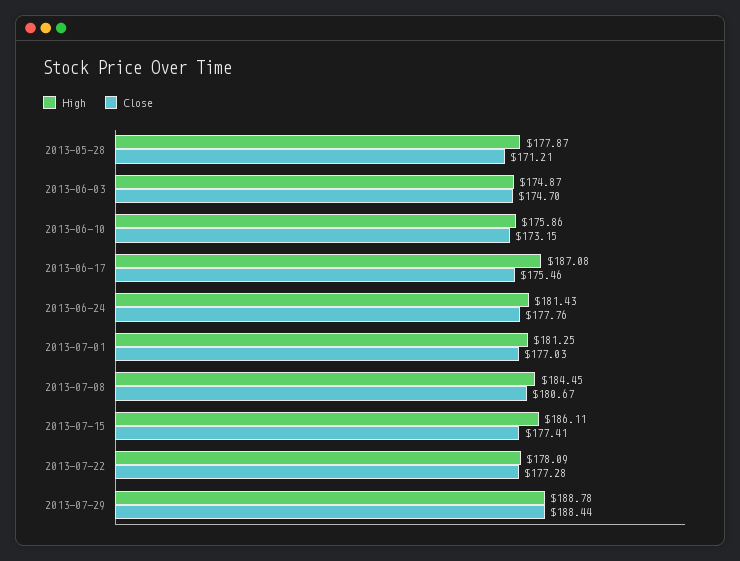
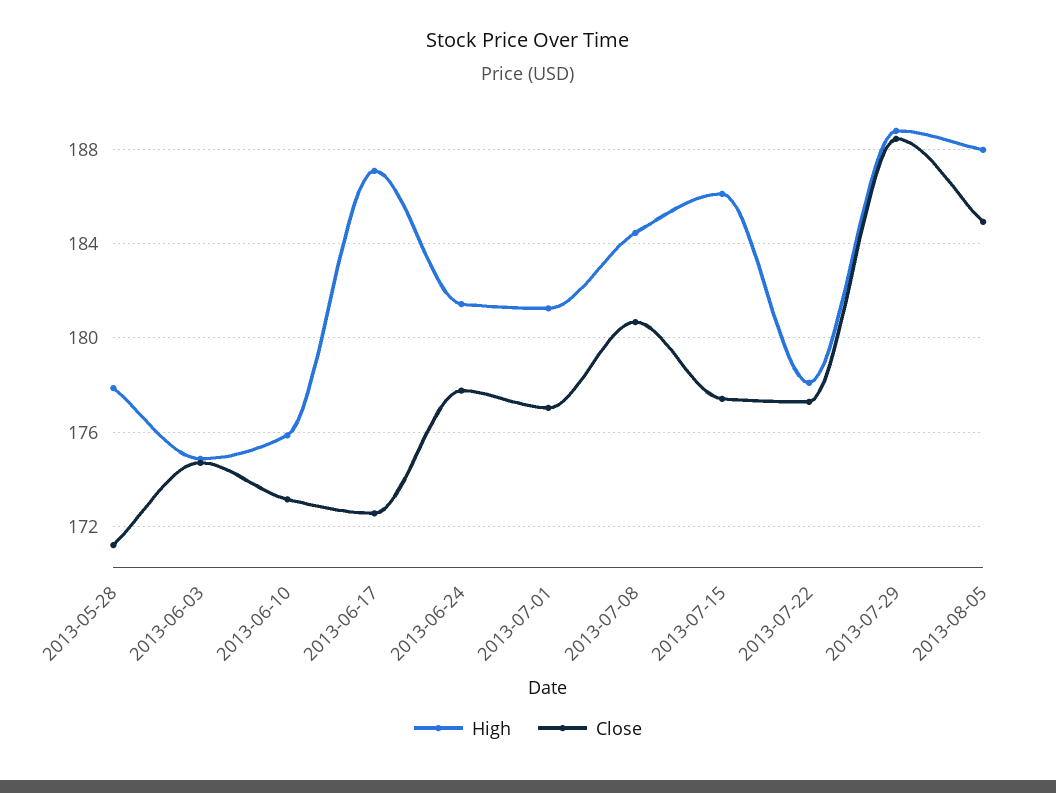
Close, 2013-06-17: 175.46 -> 172.5
High, 2013-08-05: none -> 188
Close, 2013-08-05: none -> 185

